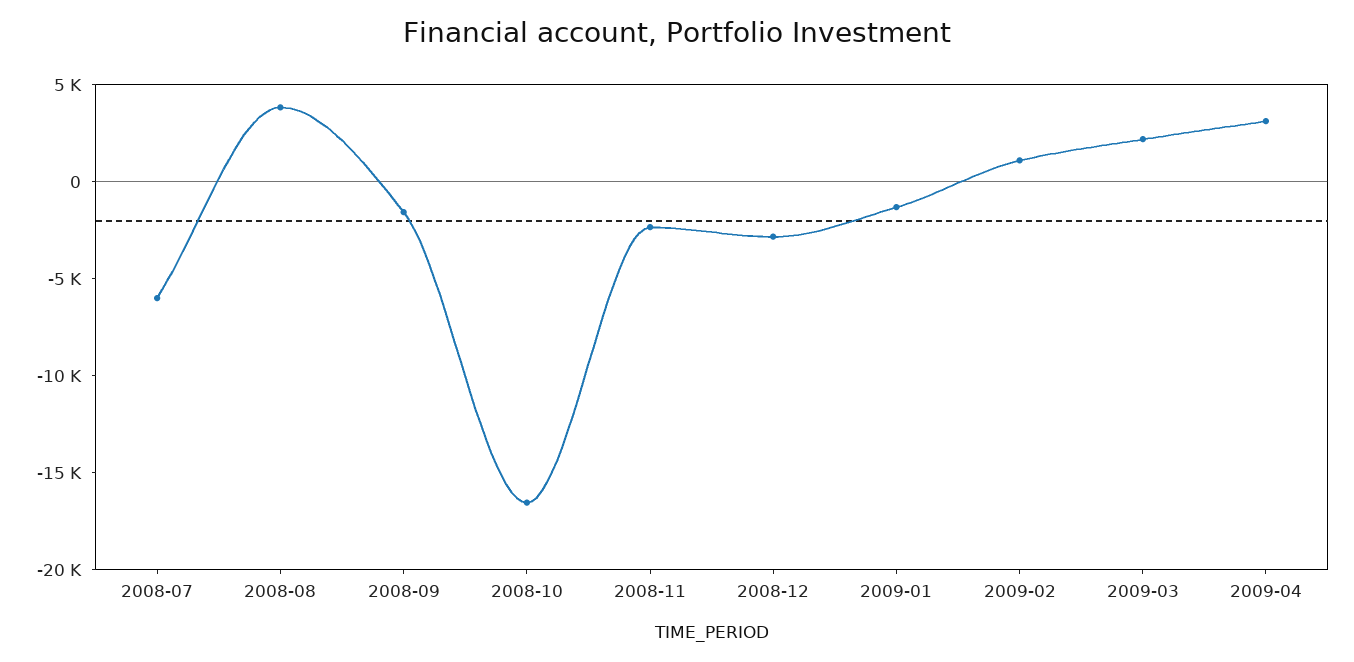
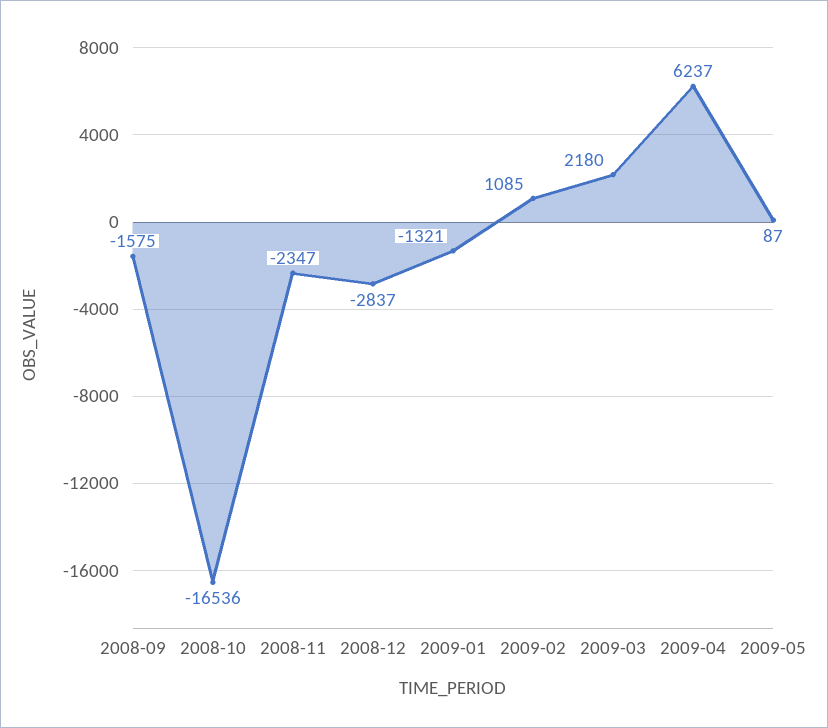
2008-07: -6000 -> none
2008-08: 4000 -> none
2009-04: 3000 -> 6237
2009-05: none -> 87

